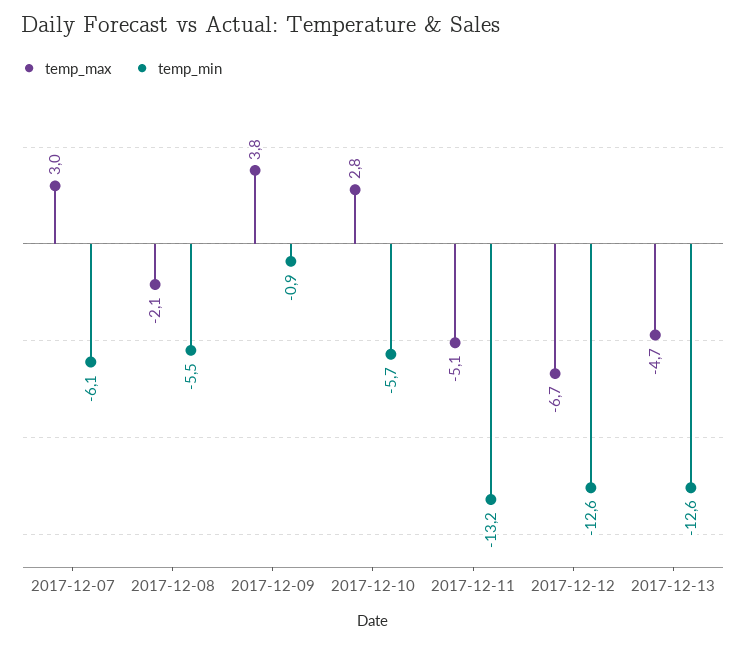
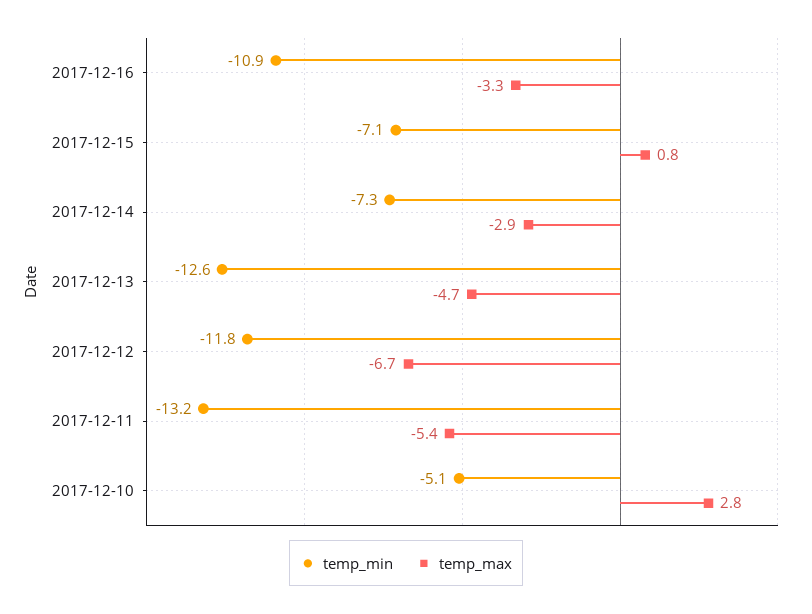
temp_max, 2017-12-07: 3 -> none
temp_min, 2017-12-07: -6.1 -> none
temp_max, 2017-12-08: -2.1 -> none
temp_min, 2017-12-08: -5.5 -> none
temp_max, 2017-12-09: 3.8 -> none
temp_min, 2017-12-09: -0.9 -> none
temp_min, 2017-12-10: -5.7 -> -5.1
temp_max, 2017-12-11: -5.1 -> -5.4
temp_min, 2017-12-12: -12.6 -> -11.8
temp_min, 2017-12-16: none -> -10.9
temp_max, 2017-12-16: none -> -3.3
temp_min, 2017-12-15: none -> -7.1
temp_max, 2017-12-15: none -> 0.8
temp_min, 2017-12-14: none -> -7.3
temp_max, 2017-12-14: none -> -2.9

